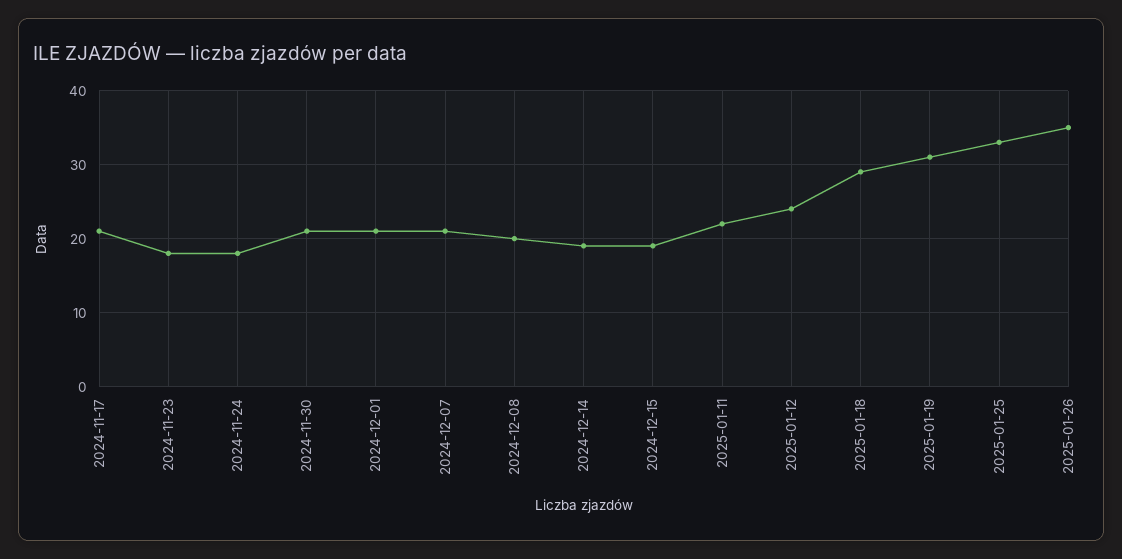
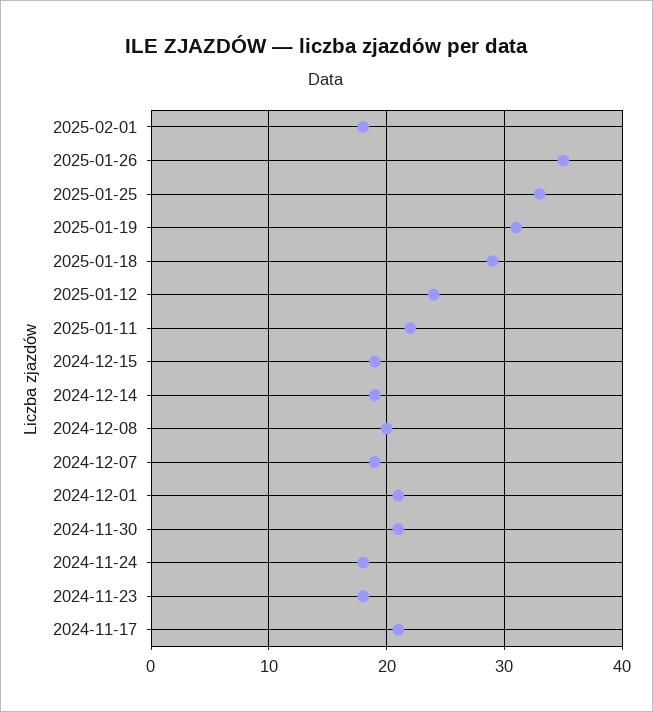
2024-12-07: 21 -> 19
2025-02-01: none -> 18

